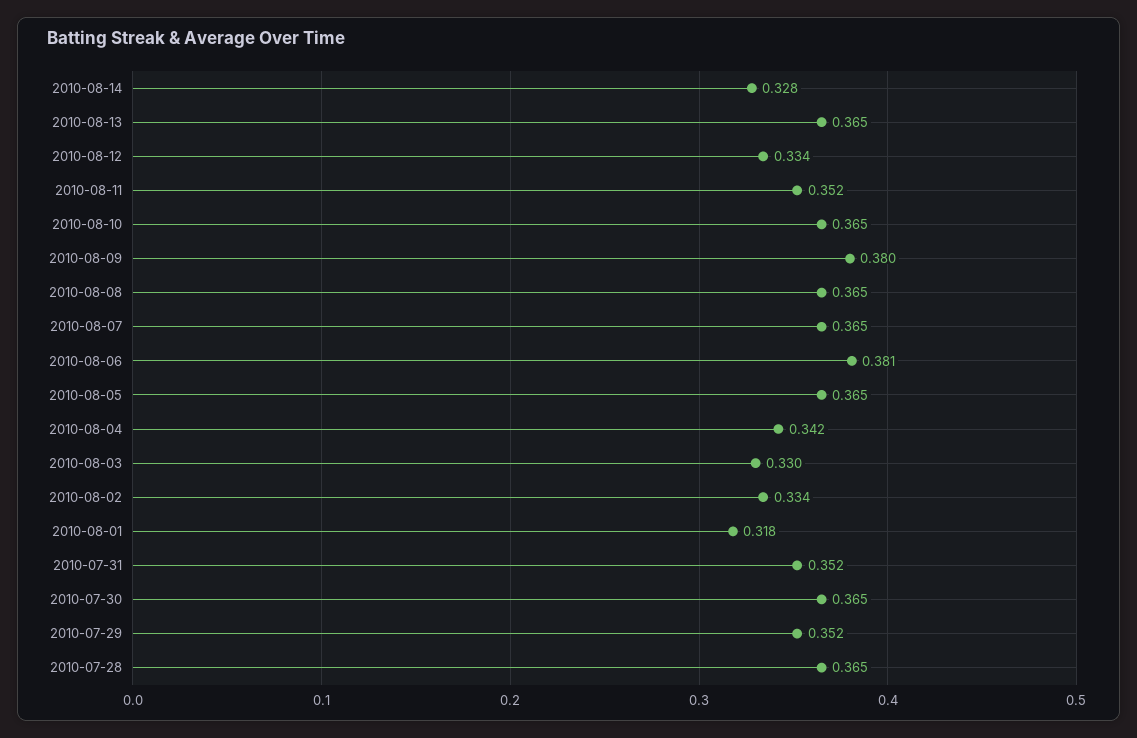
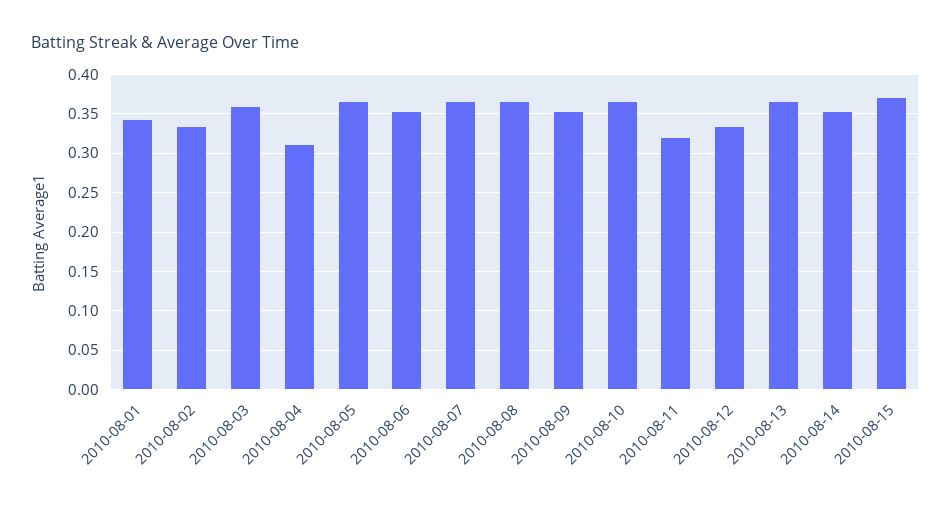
2010-08-14: 0.328 -> 0.35
2010-08-11: 0.352 -> 0.32
2010-08-09: 0.38 -> 0.35
2010-08-06: 0.381 -> 0.35
2010-08-04: 0.342 -> 0.31
2010-08-03: 0.33 -> 0.36
2010-08-01: 0.318 -> 0.34
2010-07-31: 0.352 -> none
2010-07-30: 0.365 -> none
2010-07-29: 0.352 -> none
2010-07-28: 0.365 -> none
2010-08-15: none -> 0.37

